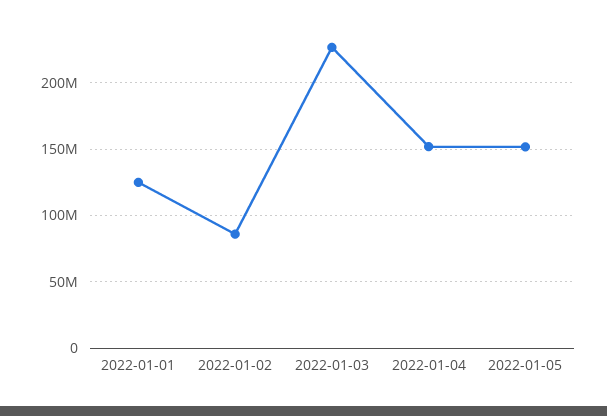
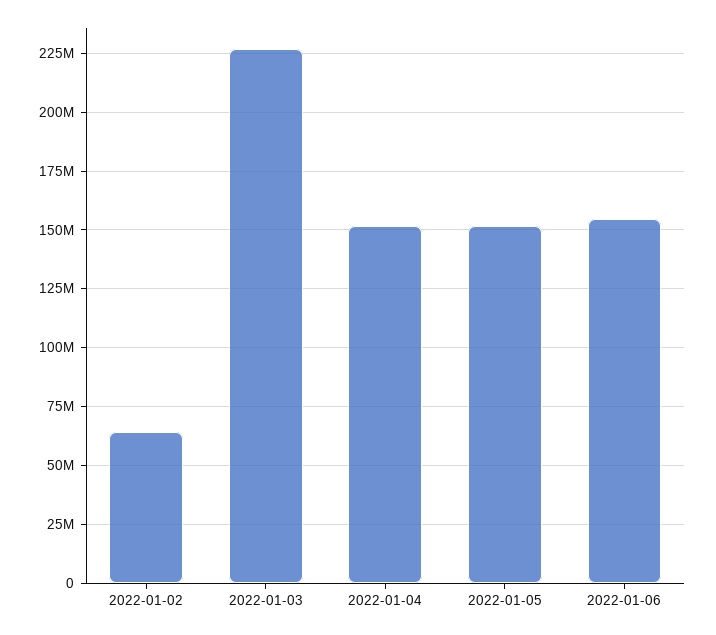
2022-01-01: 125000000 -> none
2022-01-02: 85000000 -> 65000000
2022-01-06: none -> 155000000

